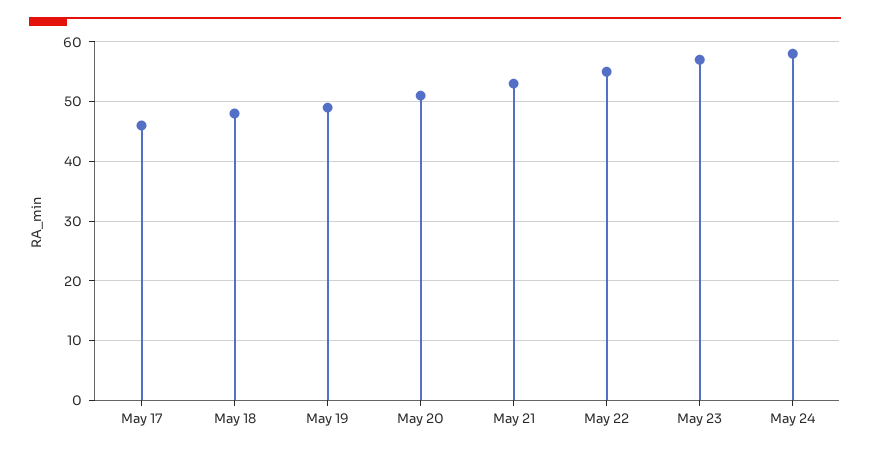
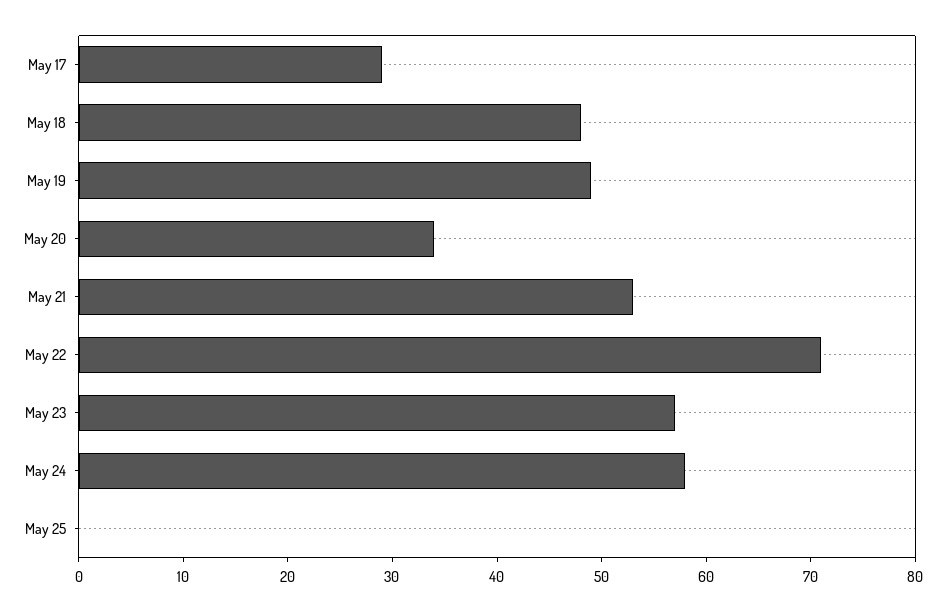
May 17: 45 -> 29
May 20: 50 -> 34
May 22: 55 -> 71
May 25: none -> 0

